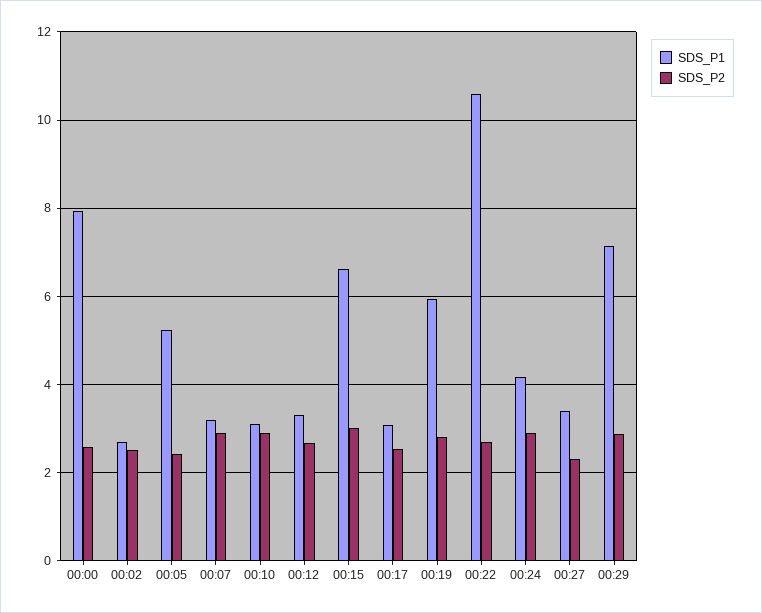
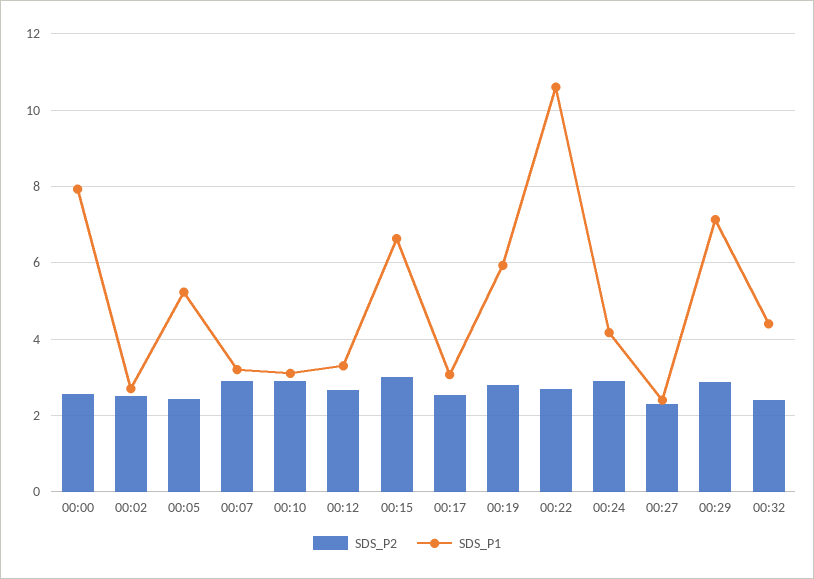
SDS_P1, 00:27: 3.4 -> 2.4
SDS_P2, 00:32: none -> 2.4
SDS_P1, 00:32: none -> 4.4

